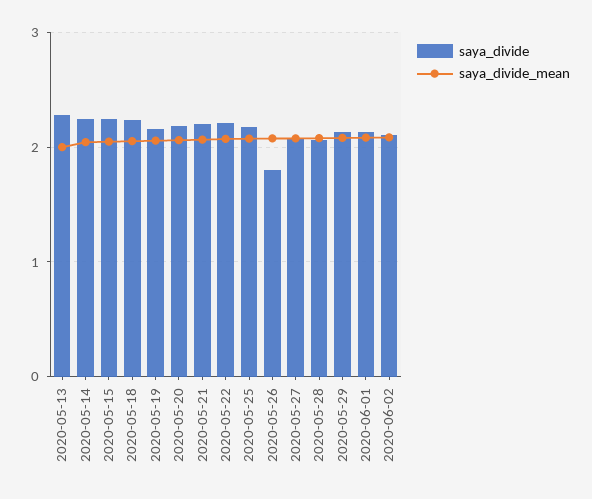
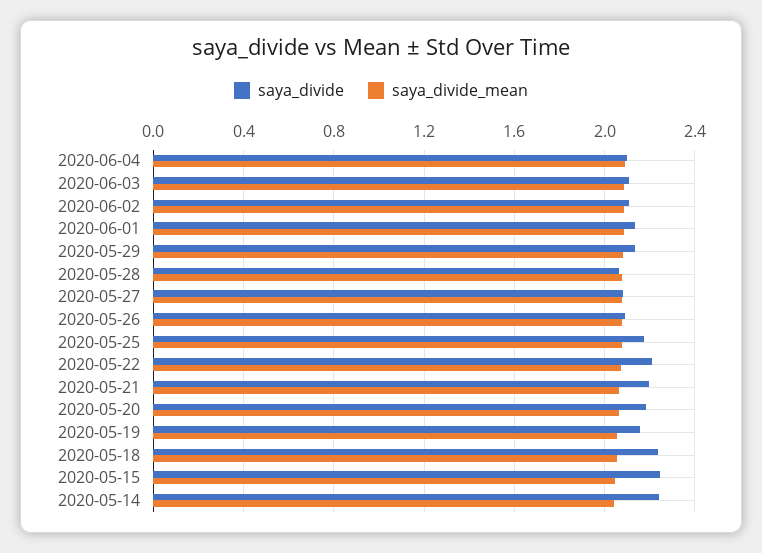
saya_divide, 2020-05-13: 2.3 -> none
saya_divide_mean, 2020-05-13: 2 -> none
saya_divide, 2020-05-26: 1.8 -> 2.1
saya_divide, 2020-06-04: none -> 2.1
saya_divide_mean, 2020-06-04: none -> 2.1
saya_divide, 2020-06-03: none -> 2.1
saya_divide_mean, 2020-06-03: none -> 2.1

